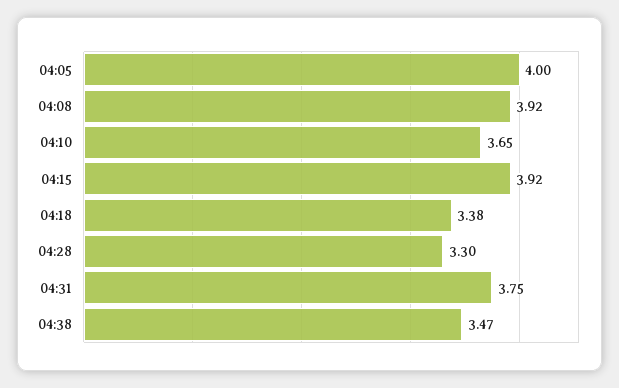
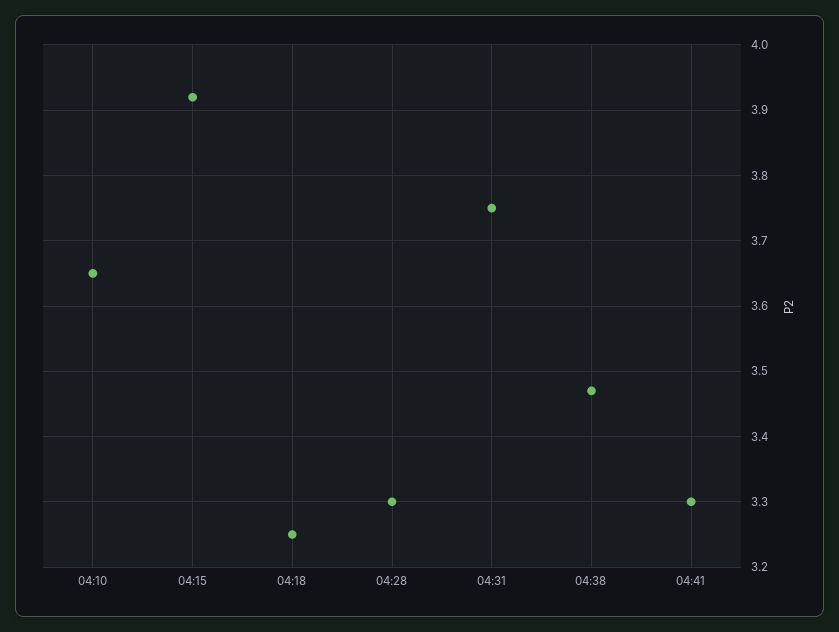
04:05: 4 -> none
04:08: 3.92 -> none
04:18: 3.38 -> 3.25
04:41: none -> 3.3

